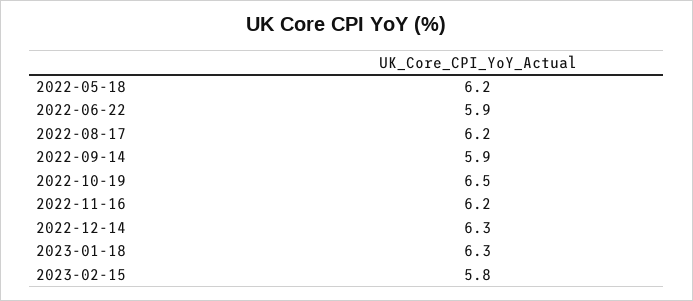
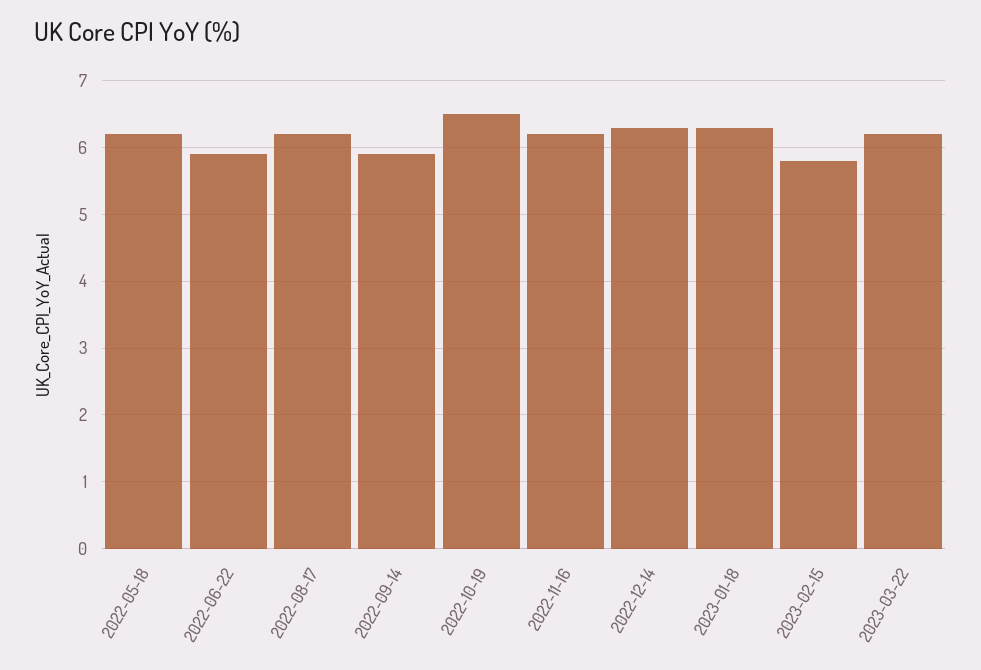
2023-03-22: none -> 6.2

